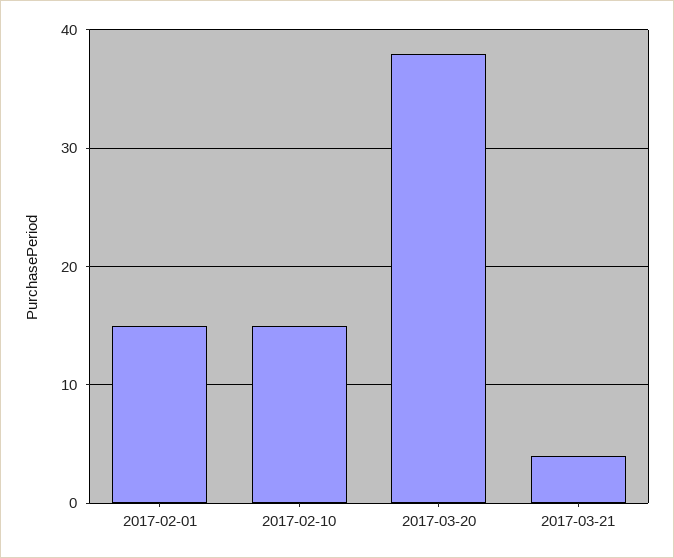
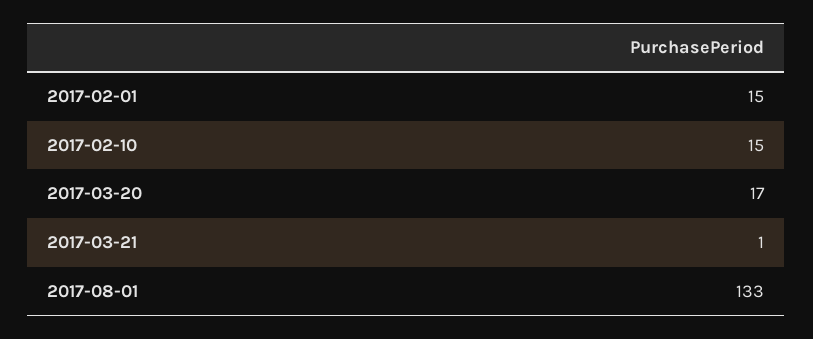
2017-03-20: 38 -> 17
2017-03-21: 4 -> 1
2017-08-01: none -> 133

